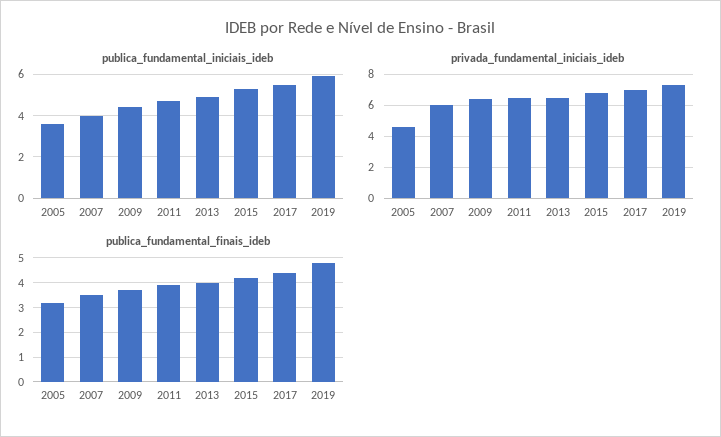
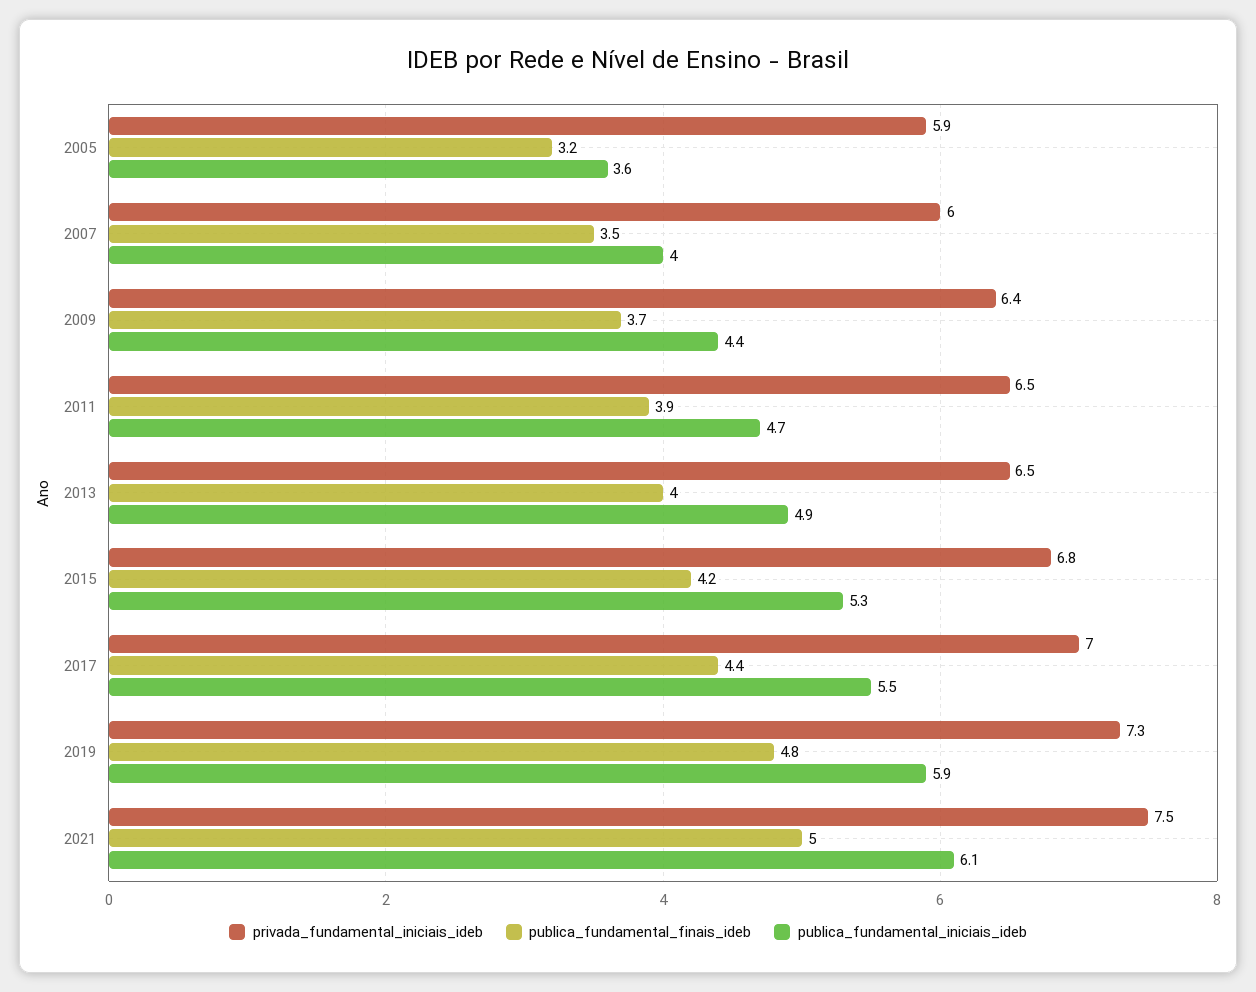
privada_fundamental_iniciais_ideb, 2005: 4.5 -> 5.9
privada_fundamental_iniciais_ideb, 2021: none -> 7.5
publica_fundamental_finais_ideb, 2021: none -> 5
publica_fundamental_iniciais_ideb, 2021: none -> 6.1

